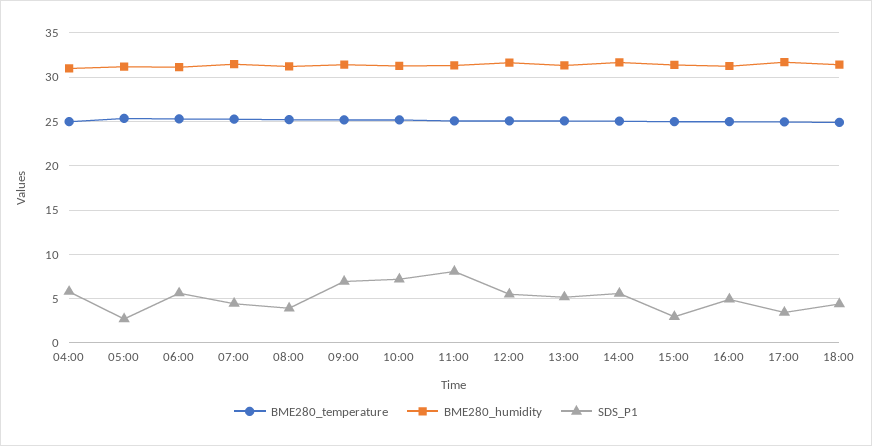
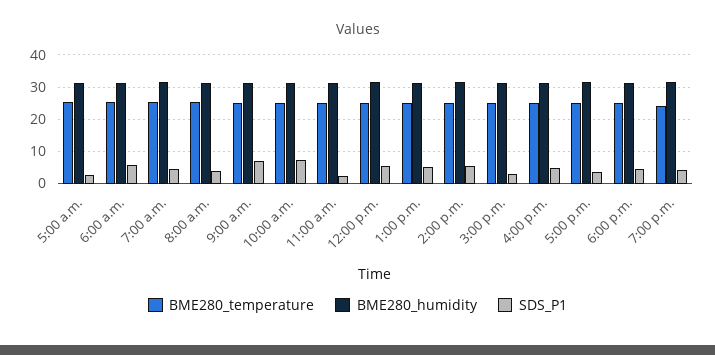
BME280_temperature, 04:00: 25 -> none
BME280_humidity, 04:00: 31 -> none
SDS_P1, 04:00: 6 -> none
SDS_P1, 11:00: 8 -> 2
BME280_temperature, 7:00 p.m.: none -> 24
BME280_humidity, 7:00 p.m.: none -> 32
SDS_P1, 7:00 p.m.: none -> 4

